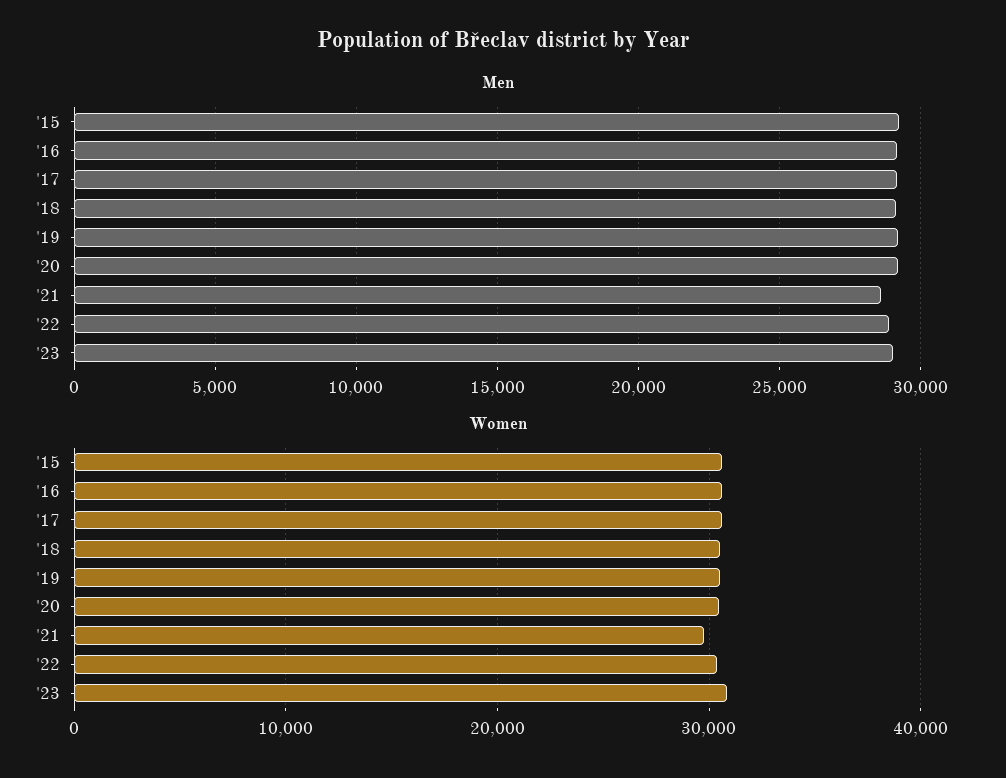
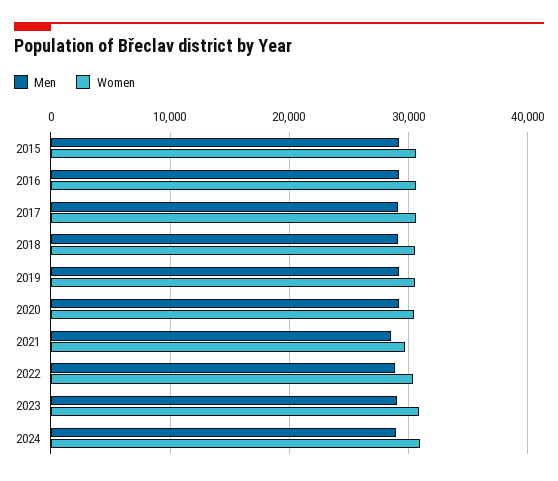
Men, 2024: none -> 29000
Women, 2024: none -> 31000

